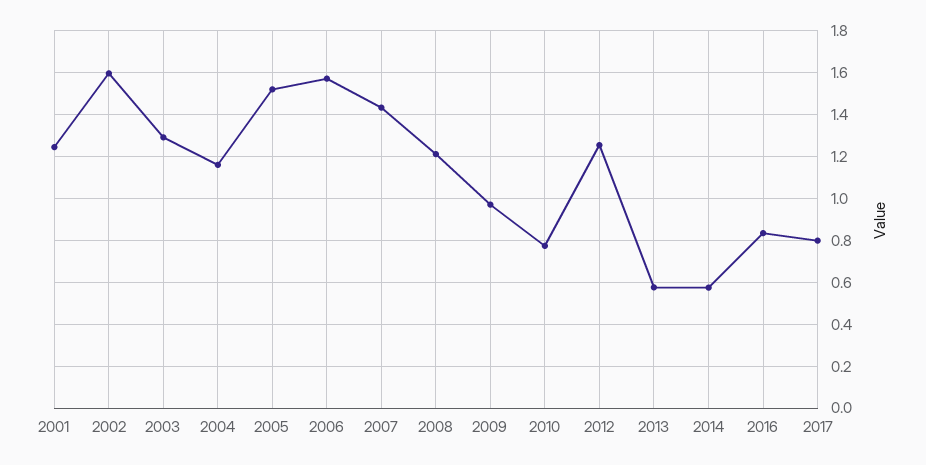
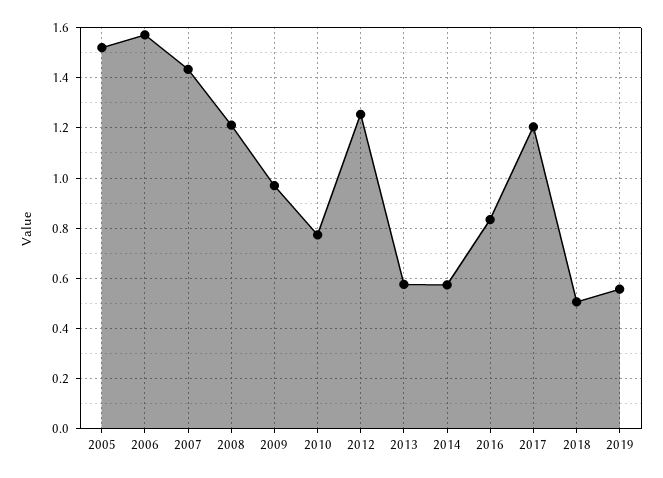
2001: 1.25 -> none
2002: 1.6 -> none
2003: 1.3 -> none
2004: 1.15 -> none
2017: 0.8 -> 1.2
2018: none -> 0.5
2019: none -> 0.55

